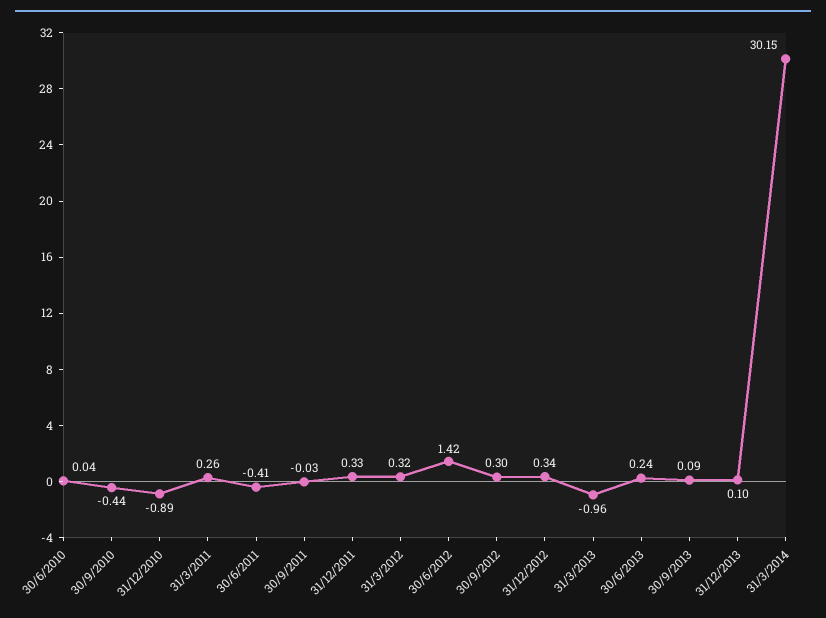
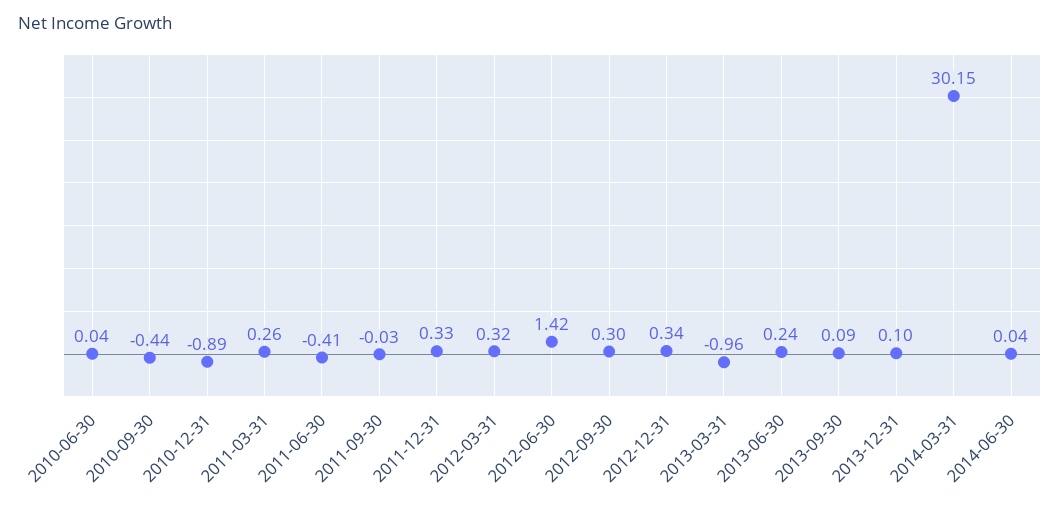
2014-06-30: none -> 0.04

